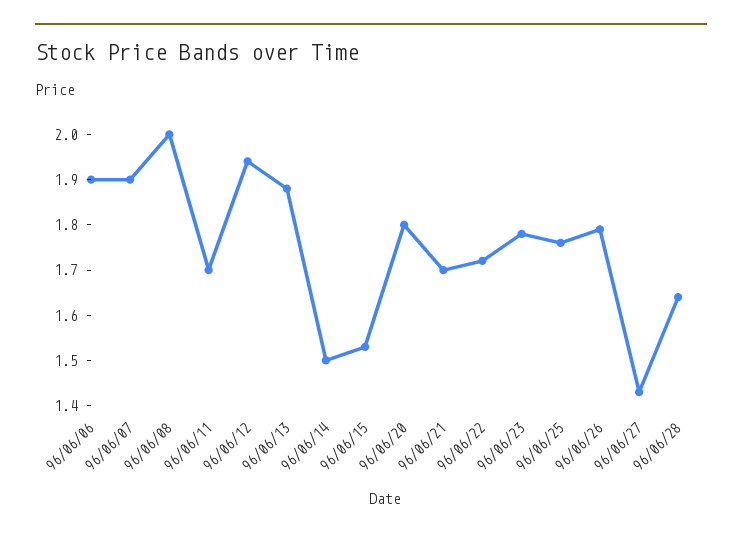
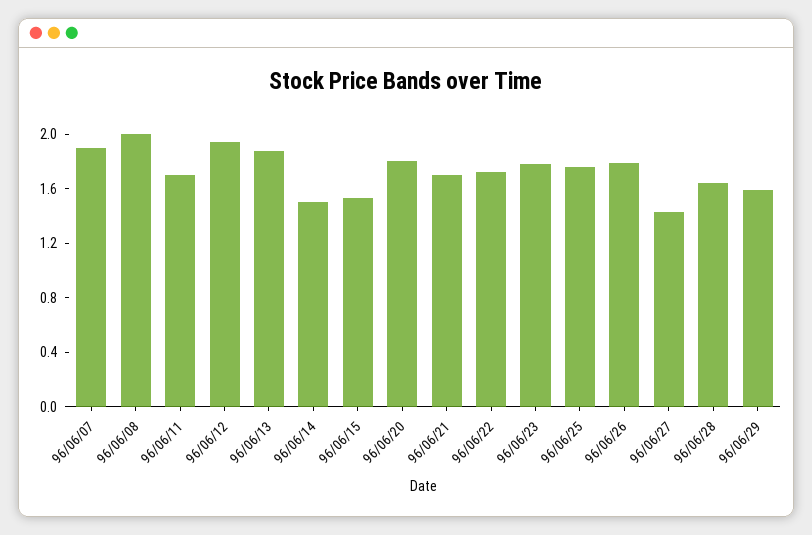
96/06/06: 1.9 -> none
96/06/29: none -> 1.6

